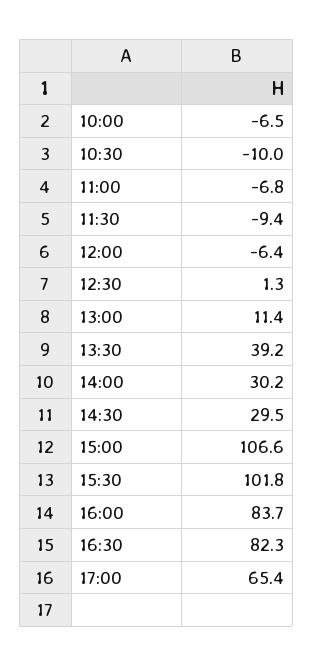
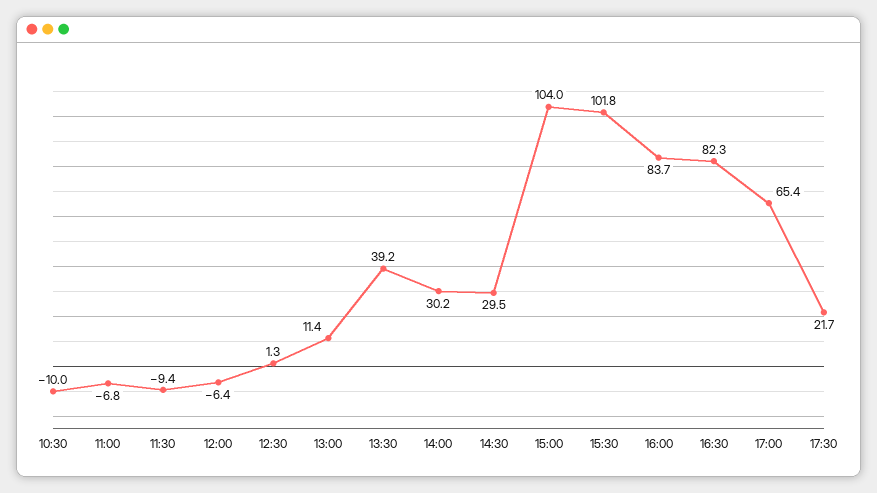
10:00: -6.5 -> none
15:00: 106.6 -> 104
17:30: none -> 21.7

